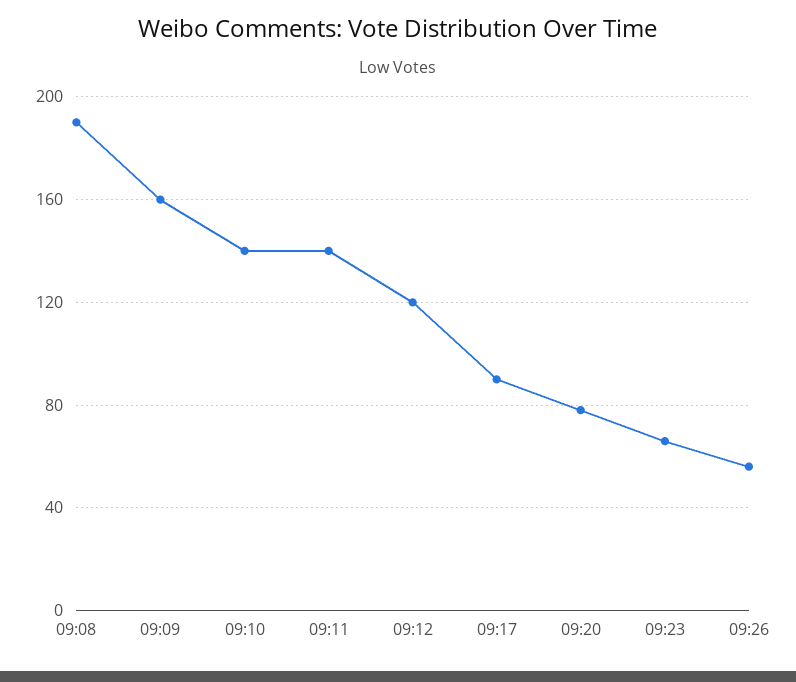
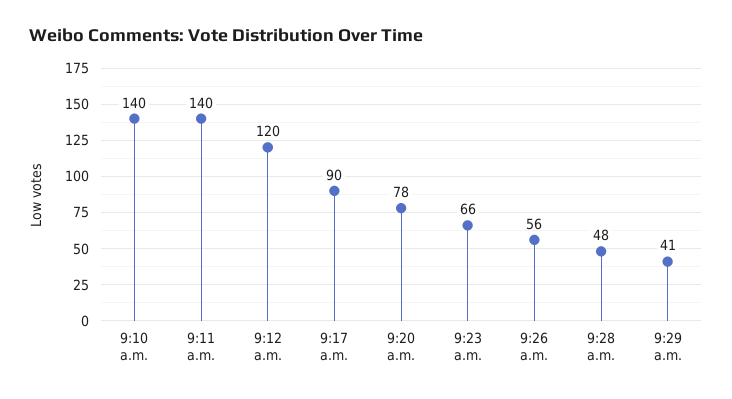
09:08: 190 -> none
09:09: 160 -> none
9:28 a.m.: none -> 48
9:29 a.m.: none -> 41

